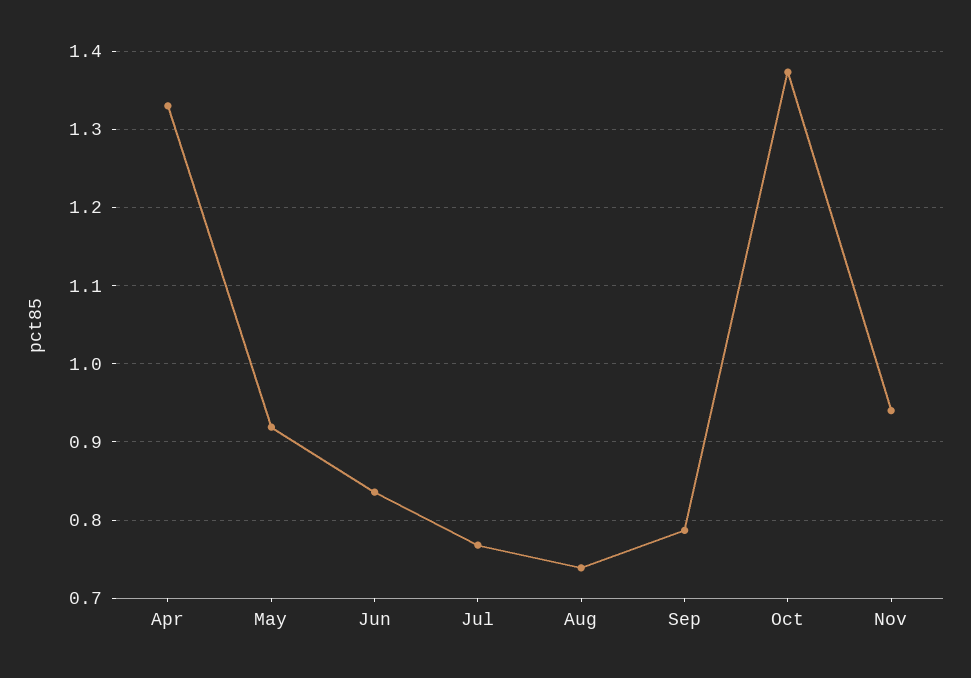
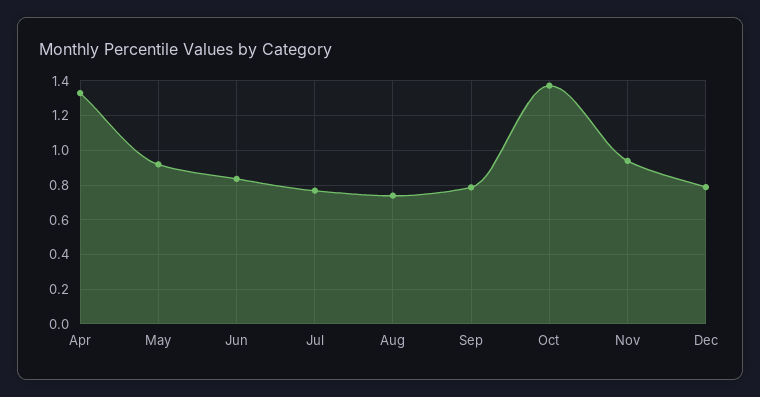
Dec: none -> 0.8

